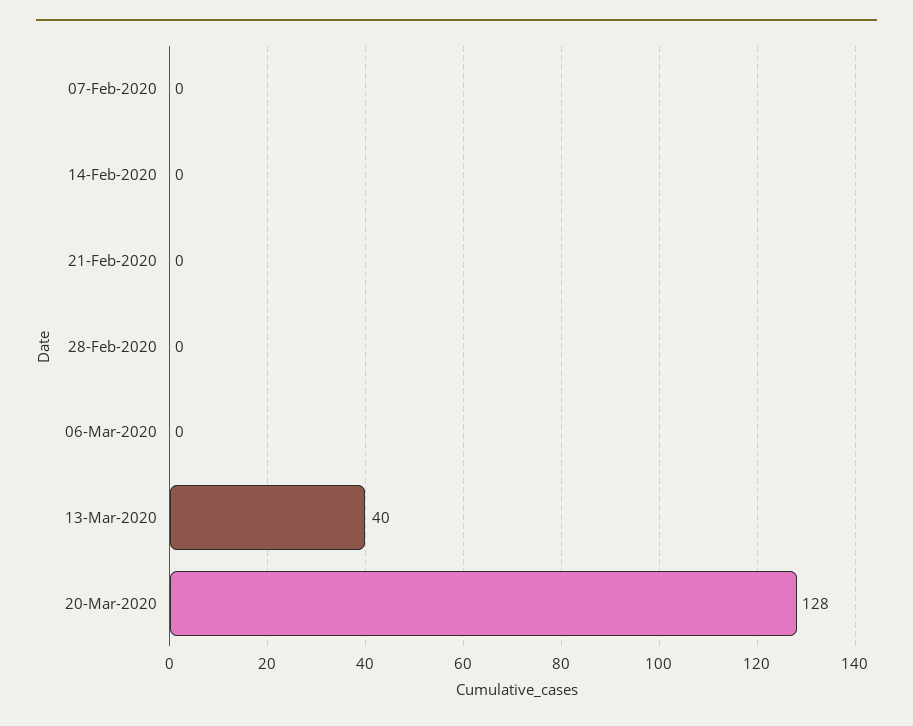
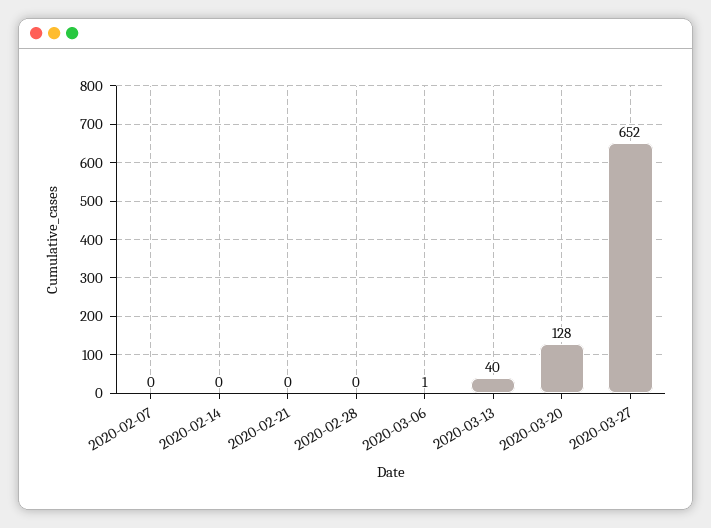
06-Mar-2020: 0 -> 1
2020-03-27: none -> 652

